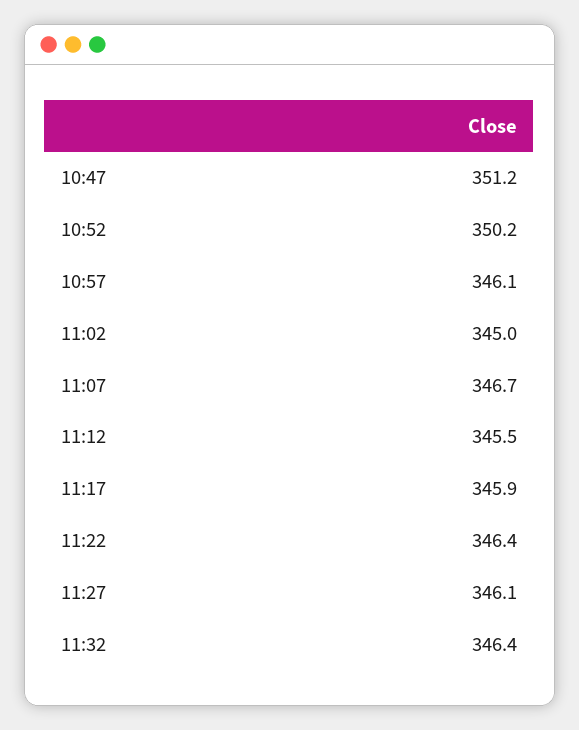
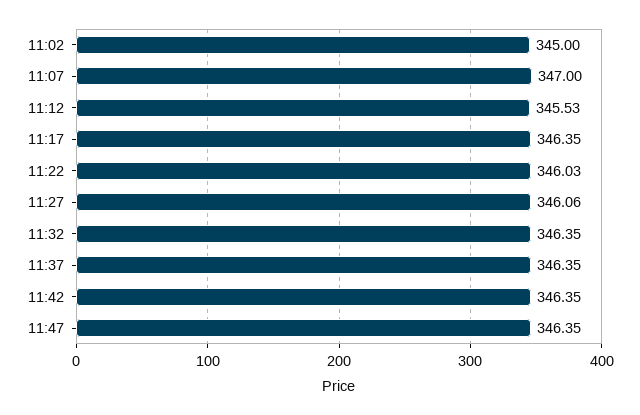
10:47: 351.2 -> none
10:52: 350.2 -> none
10:57: 346.1 -> none
11:07: 346.7 -> 347
11:17: 345.9 -> 346.35
11:22: 346.4 -> 346.03
11:37: none -> 346.35
11:42: none -> 346.35
11:47: none -> 346.35

